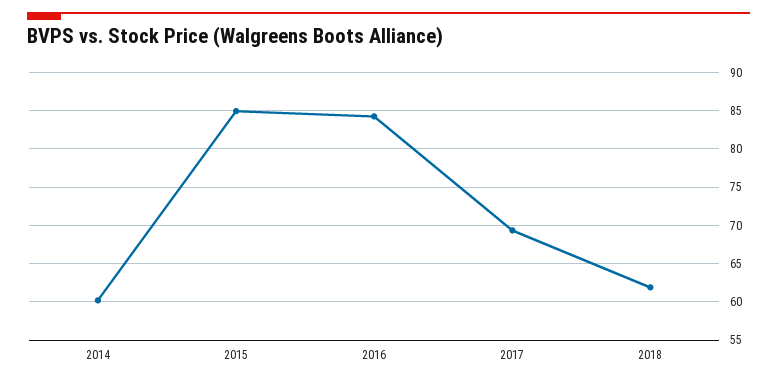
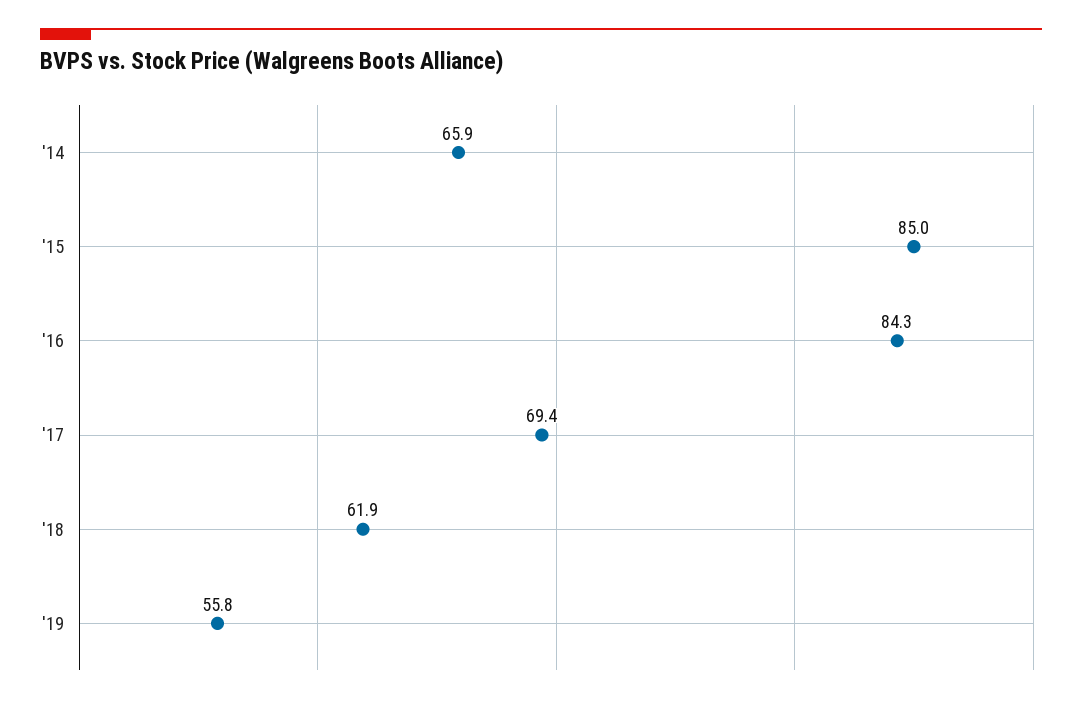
2014: 60 -> 65.9
'19: none -> 55.8

